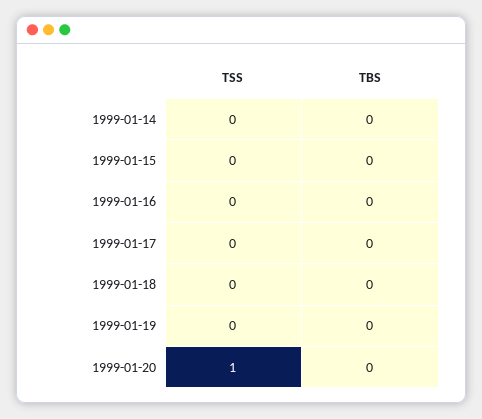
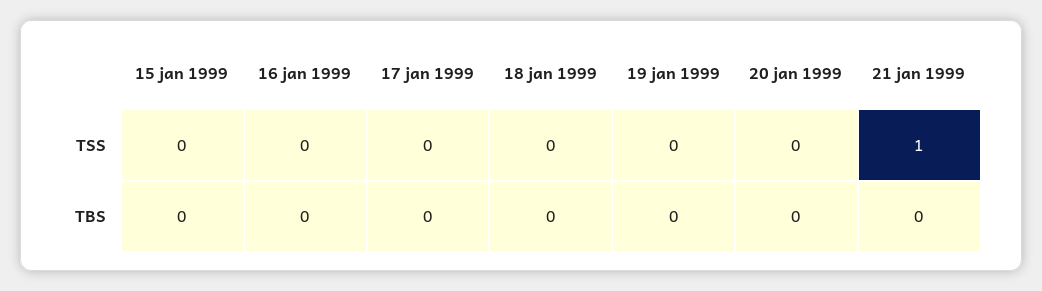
TSS, 1999-01-14: 0 -> none
TBS, 1999-01-14: 0 -> none
TSS, 1999-01-20: 1 -> 0
TSS, 21 jan 1999: none -> 1
TBS, 21 jan 1999: none -> 0

